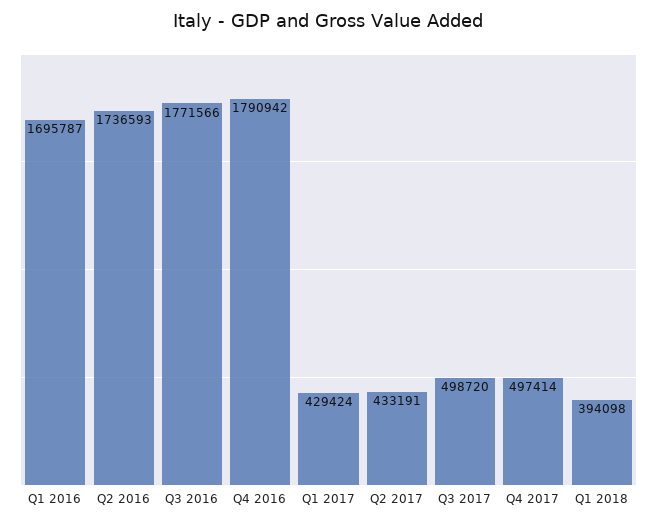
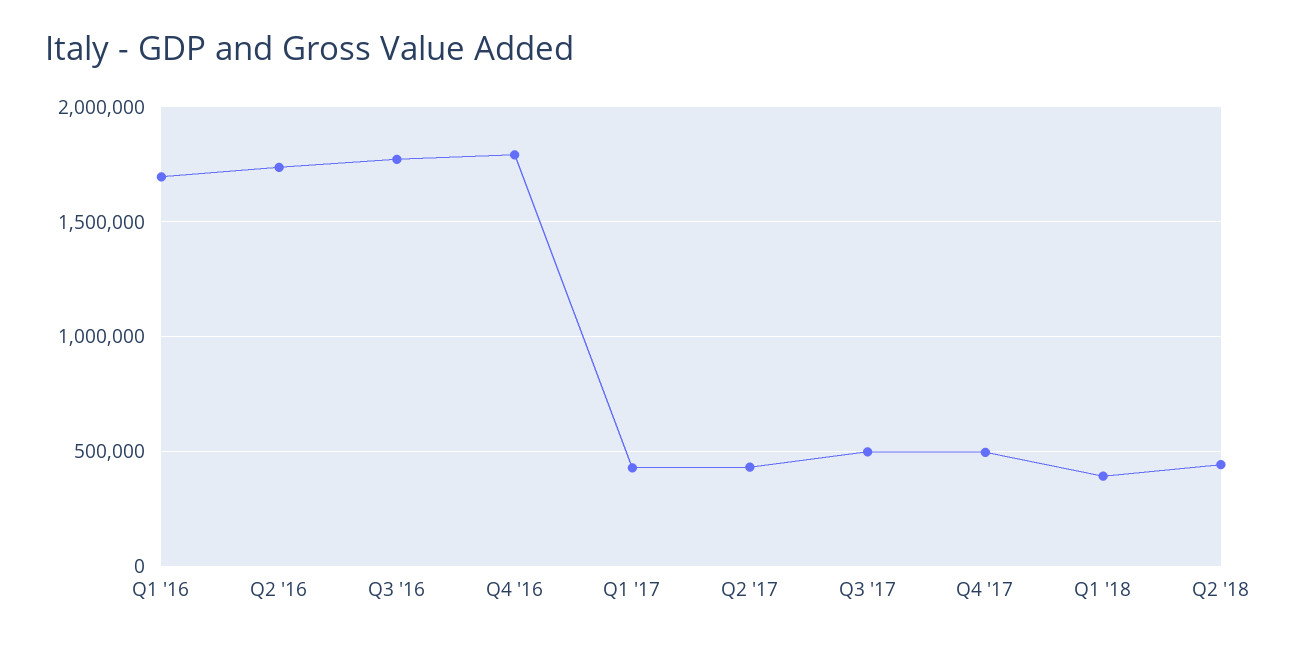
Q2 '18: none -> 450000

